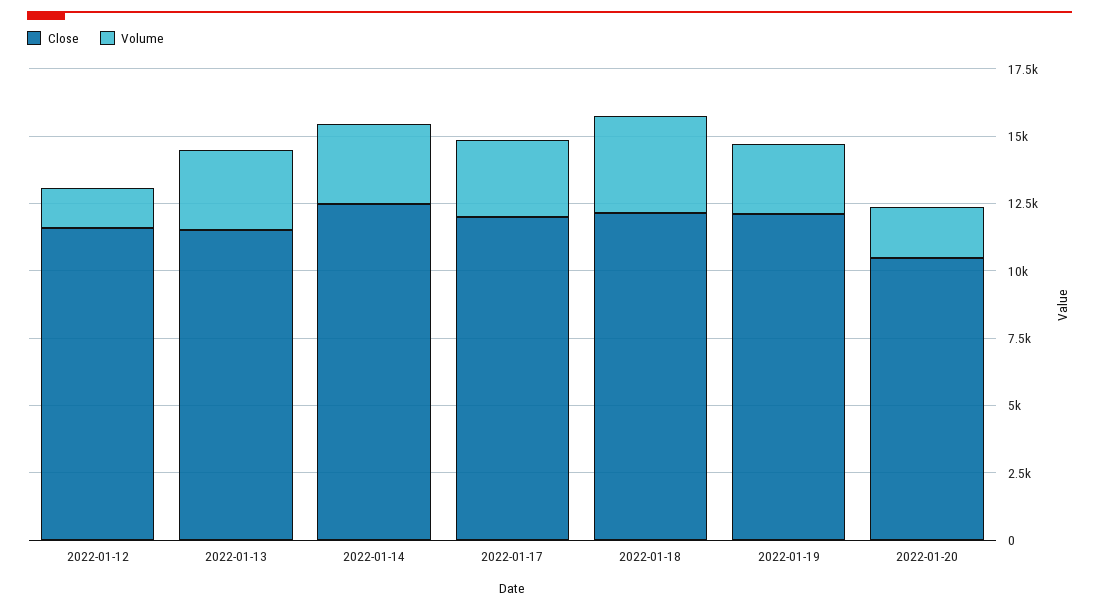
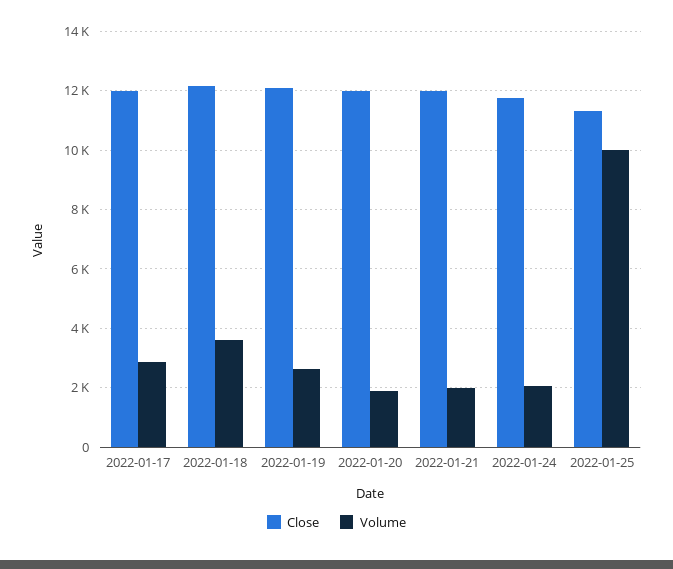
Close, 2022-01-12: 11500 -> none
Volume, 2022-01-12: 1500 -> none
Close, 2022-01-13: 11500 -> none
Volume, 2022-01-13: 3000 -> none
Close, 2022-01-14: 12500 -> none
Volume, 2022-01-14: 3000 -> none
Close, 2022-01-20: 10500 -> 12000
Close, 2022-01-21: none -> 12000
Volume, 2022-01-21: none -> 2000
Close, 2022-01-24: none -> 11750
Volume, 2022-01-24: none -> 2000
Close, 2022-01-25: none -> 11250
Volume, 2022-01-25: none -> 10000

